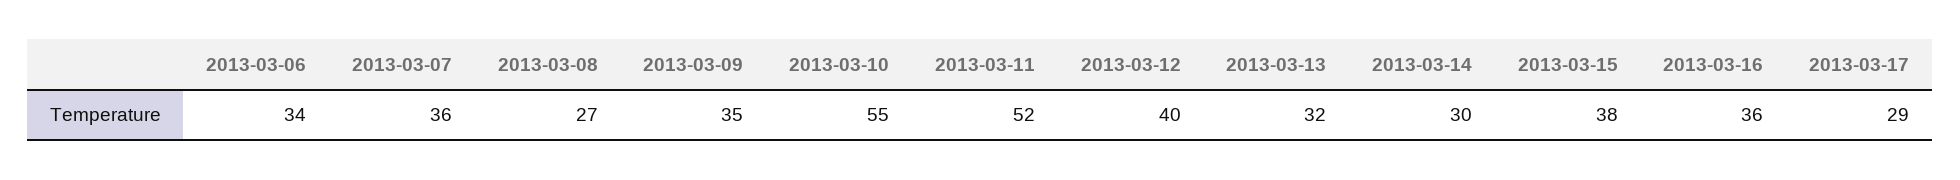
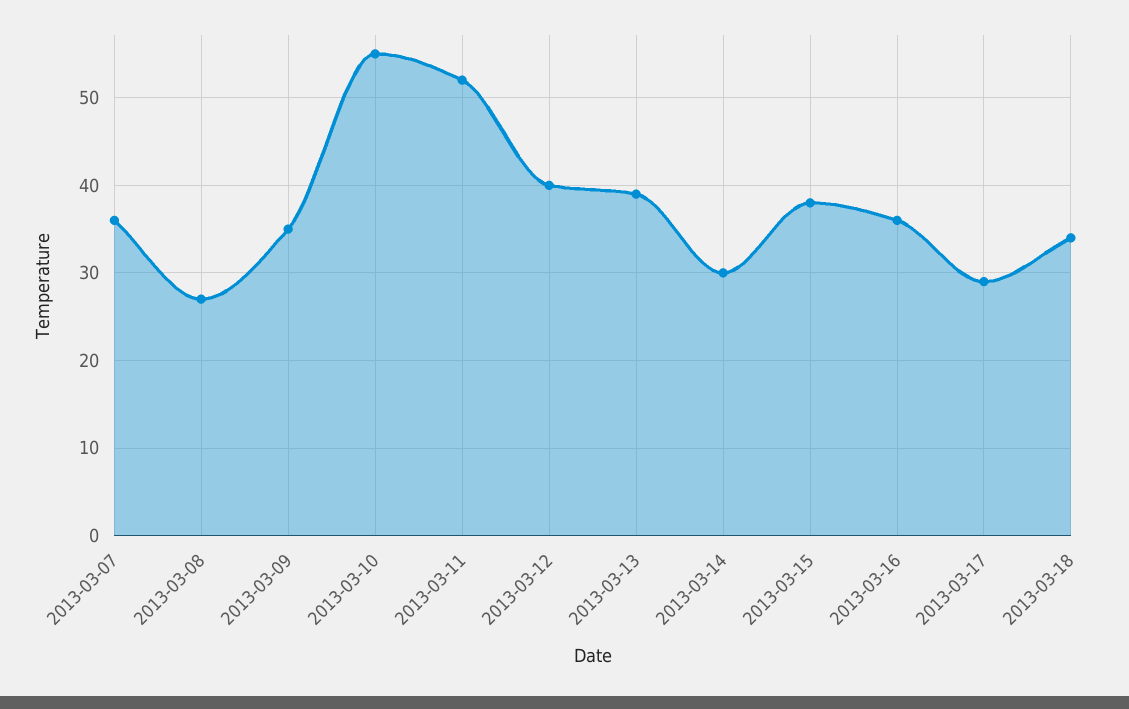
2013-03-06: 34 -> none
2013-03-13: 32 -> 39
2013-03-18: none -> 34

